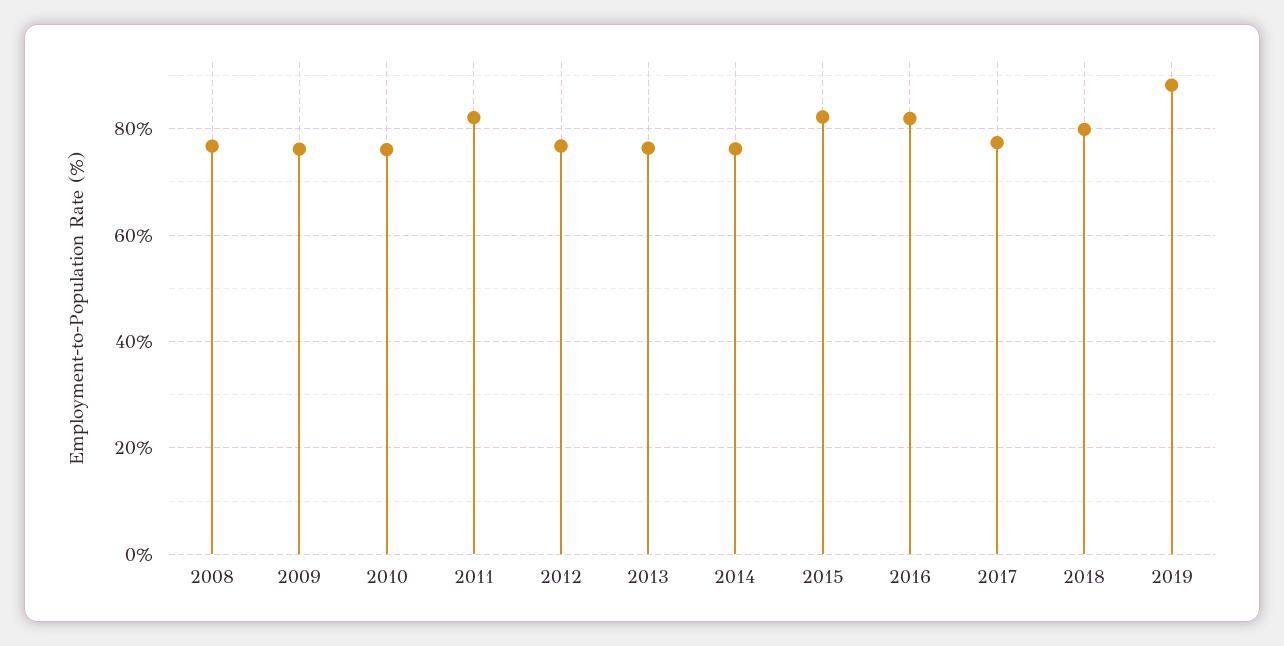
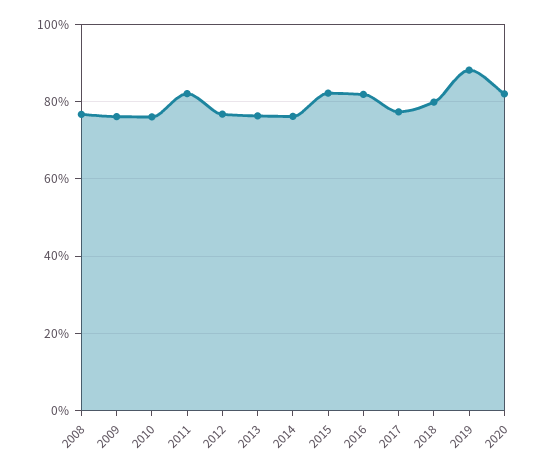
2020: none -> 82

